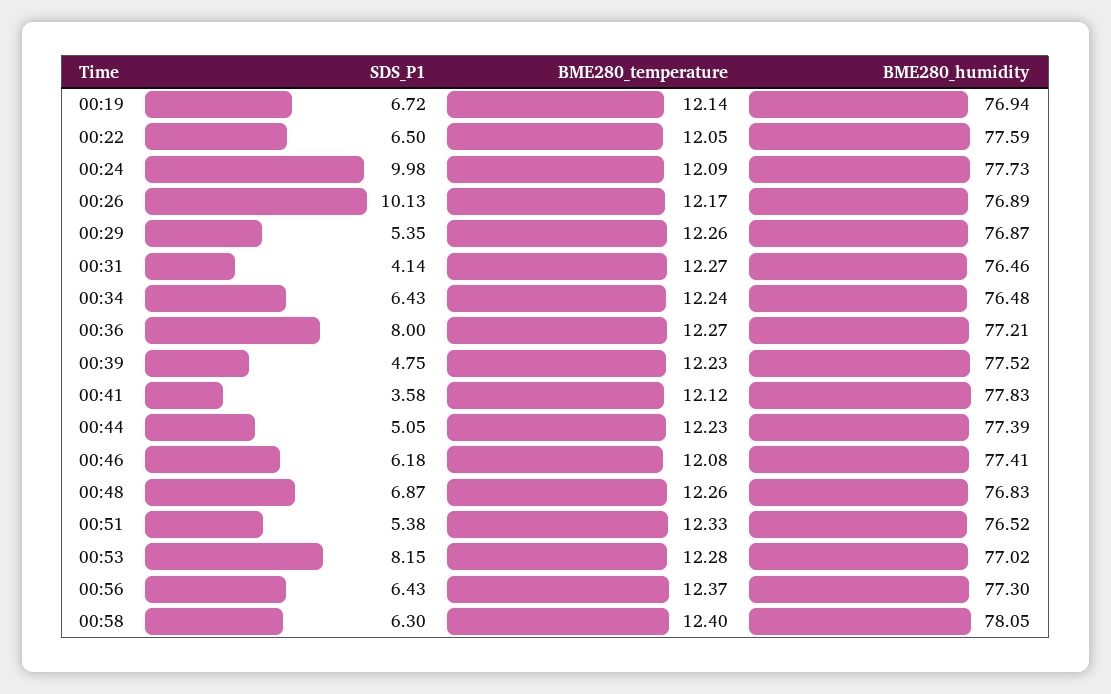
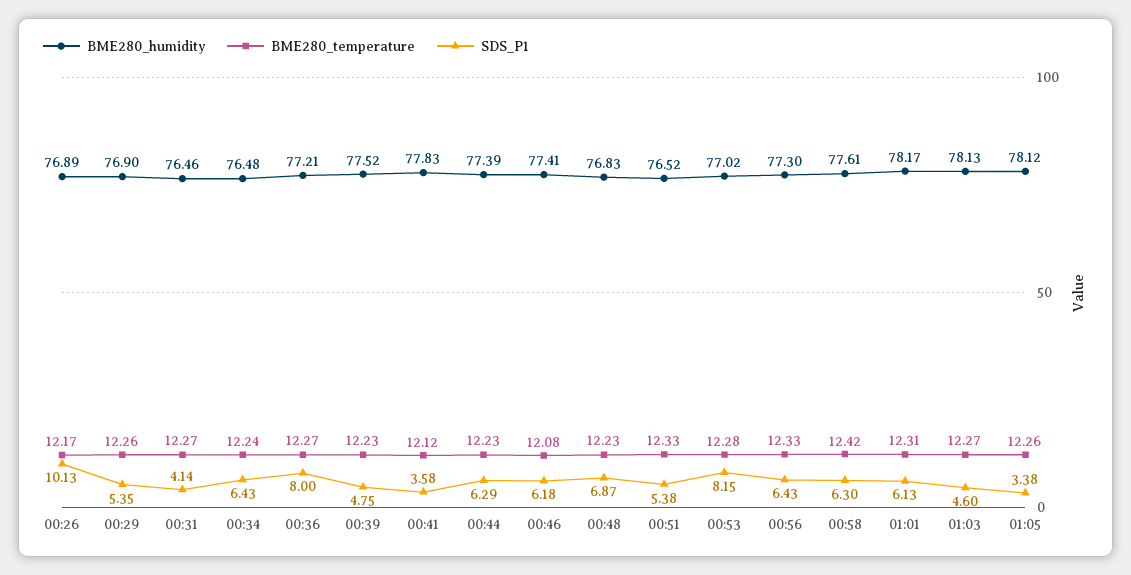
SDS_P1, 00:19: 6.72 -> none
BME280_temperature, 00:19: 12.14 -> none
BME280_humidity, 00:19: 76.94 -> none
SDS_P1, 00:22: 6.5 -> none
BME280_temperature, 00:22: 12.05 -> none
BME280_humidity, 00:22: 77.59 -> none
SDS_P1, 00:24: 9.98 -> none
BME280_temperature, 00:24: 12.09 -> none
BME280_humidity, 00:24: 77.73 -> none
BME280_humidity, 00:29: 76.87 -> 76.9
SDS_P1, 00:44: 5.05 -> 6.29
BME280_temperature, 00:48: 12.26 -> 12.23
BME280_temperature, 00:56: 12.37 -> 12.33
BME280_temperature, 00:58: 12.4 -> 12.42
BME280_humidity, 00:58: 78.05 -> 77.61
BME280_humidity, 01:01: none -> 78.17
BME280_temperature, 01:01: none -> 12.31
SDS_P1, 01:01: none -> 6.13
BME280_humidity, 01:03: none -> 78.13
BME280_temperature, 01:03: none -> 12.27
SDS_P1, 01:03: none -> 4.6
BME280_humidity, 01:05: none -> 78.12
BME280_temperature, 01:05: none -> 12.26
SDS_P1, 01:05: none -> 3.38

